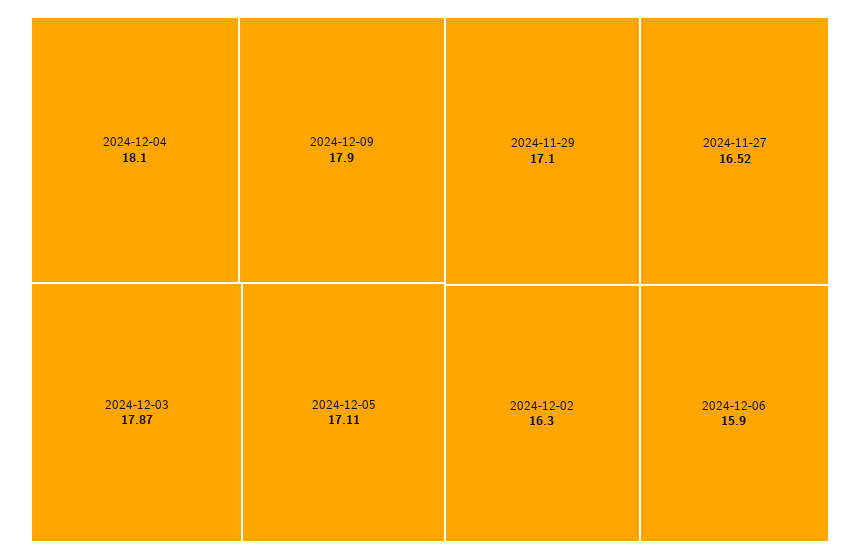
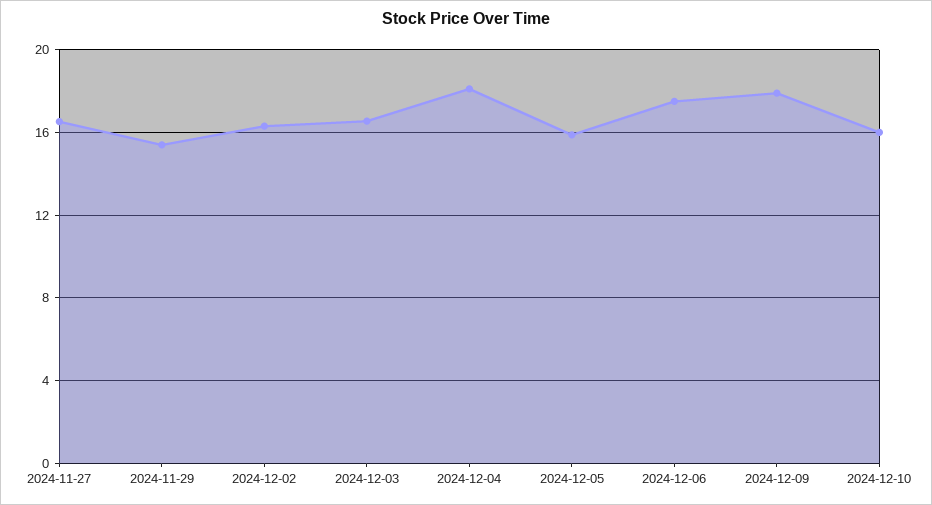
2024-12-03: 17.87 -> 16.5
2024-12-05: 17.11 -> 16
2024-11-29: 17.1 -> 15.5
2024-12-06: 15.9 -> 17.5
2024-12-10: none -> 16

